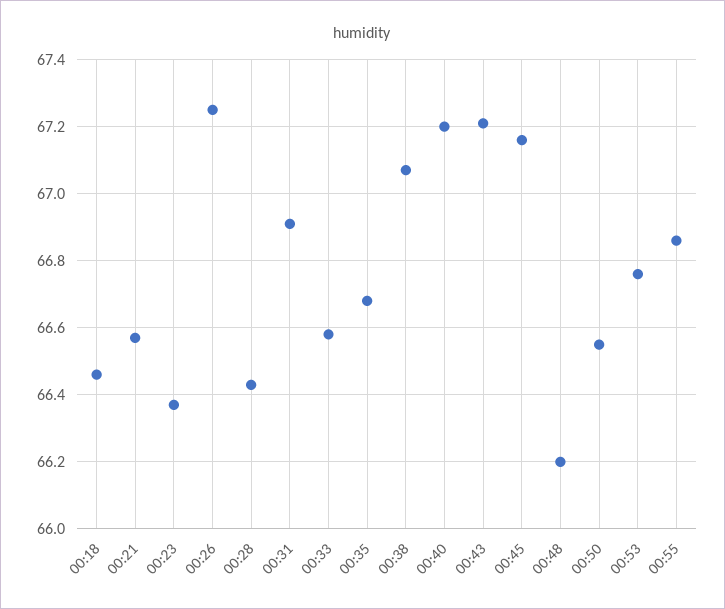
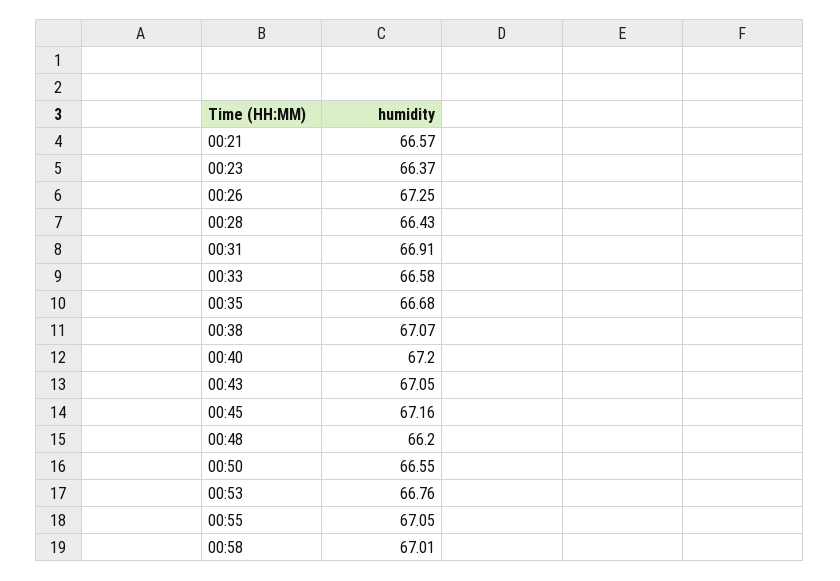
00:18: 66.45 -> none
00:43: 67.2 -> 67.05
00:55: 66.85 -> 67.05
00:58: none -> 67.01

